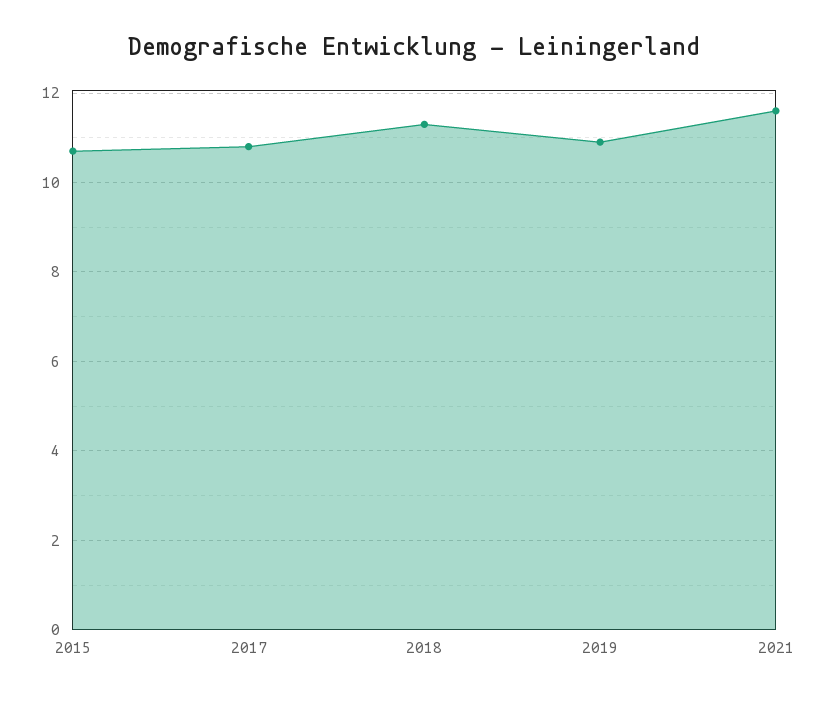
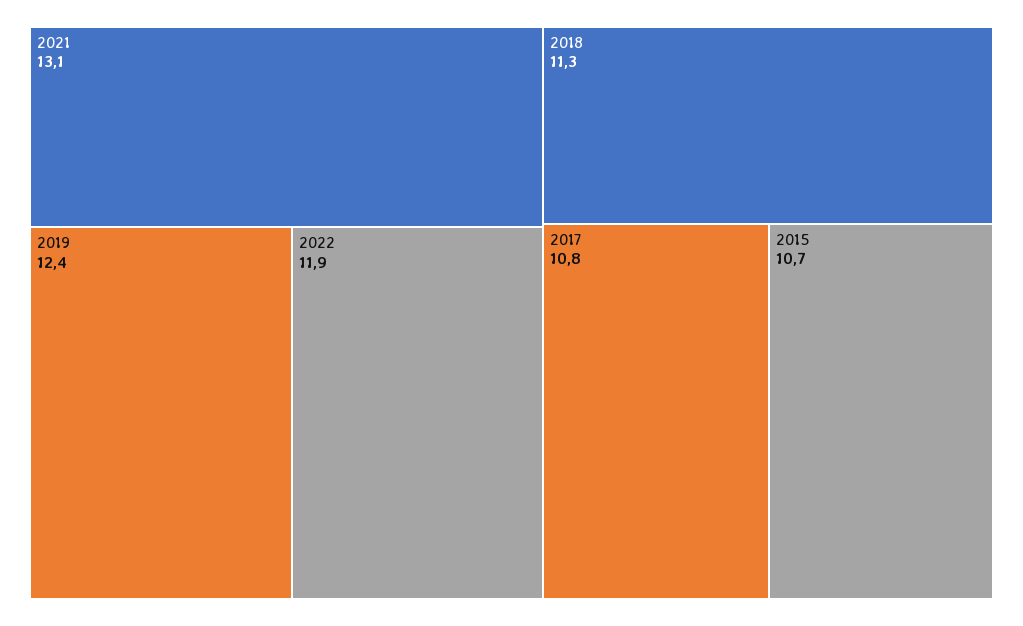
2019: 11 -> 12.4
2021: 11.5 -> 13.1
2022: none -> 11.9

